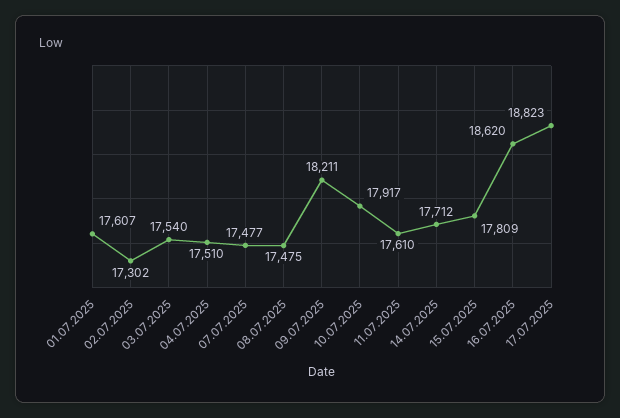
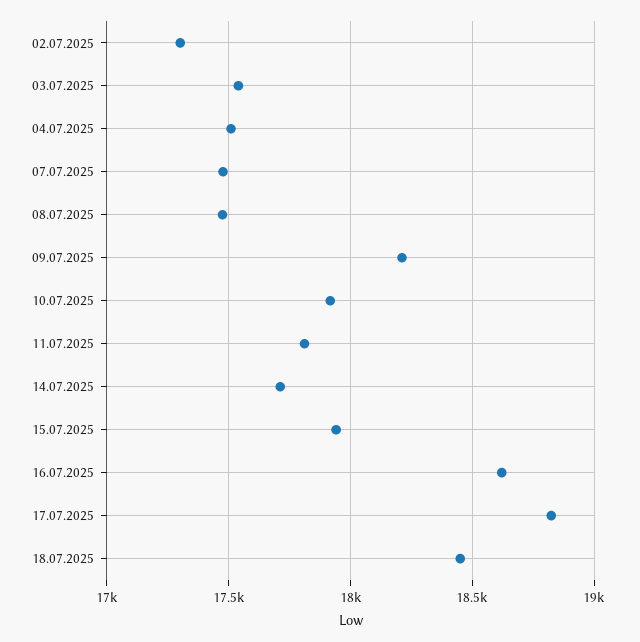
01.07.2025: 17607 -> none
11.07.2025: 17610 -> 17800
15.07.2025: 17809 -> 17950
18.07.2025: none -> 18450

